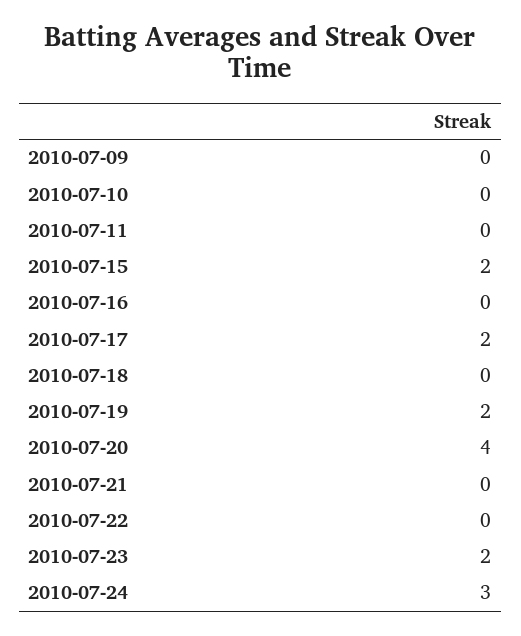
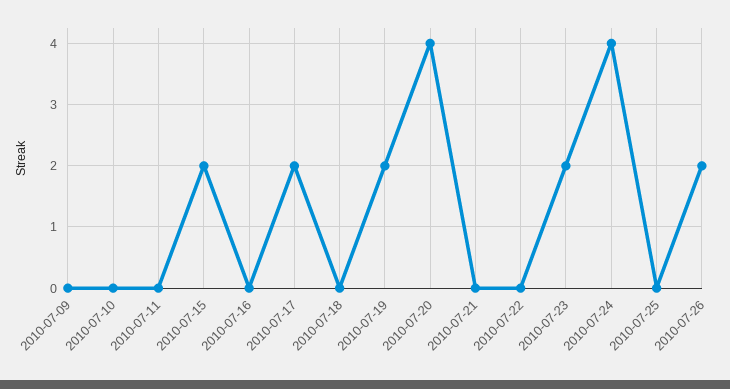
2010-07-24: 3 -> 4
2010-07-25: none -> 0
2010-07-26: none -> 2

